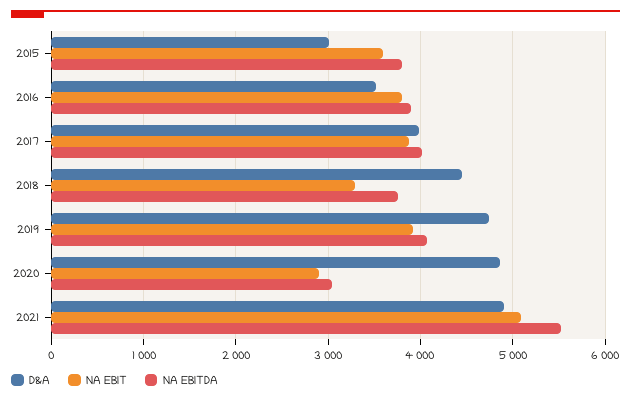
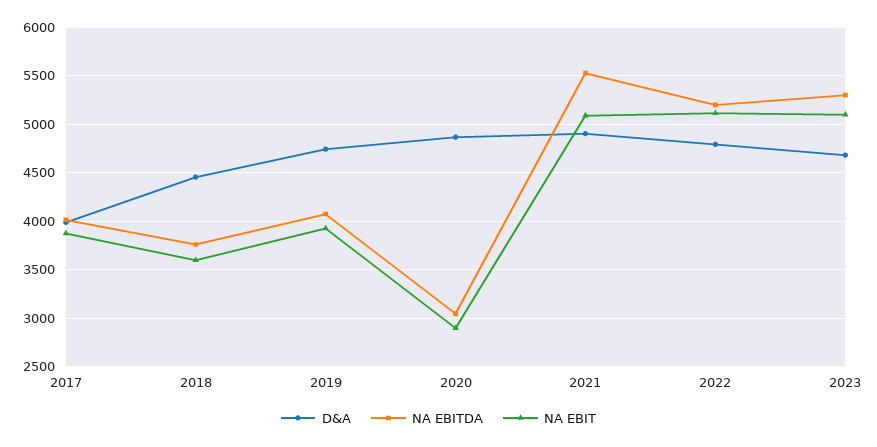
D&A, 2015: 3000 -> none
NA EBIT, 2015: 3600 -> none
NA EBITDA, 2015: 3800 -> none
D&A, 2016: 3500 -> none
NA EBIT, 2016: 3800 -> none
NA EBITDA, 2016: 3900 -> none
NA EBIT, 2018: 3300 -> 3600
D&A, 2022: none -> 4800
NA EBITDA, 2022: none -> 5200
NA EBIT, 2022: none -> 5100
D&A, 2023: none -> 4700
NA EBITDA, 2023: none -> 5300
NA EBIT, 2023: none -> 5100

